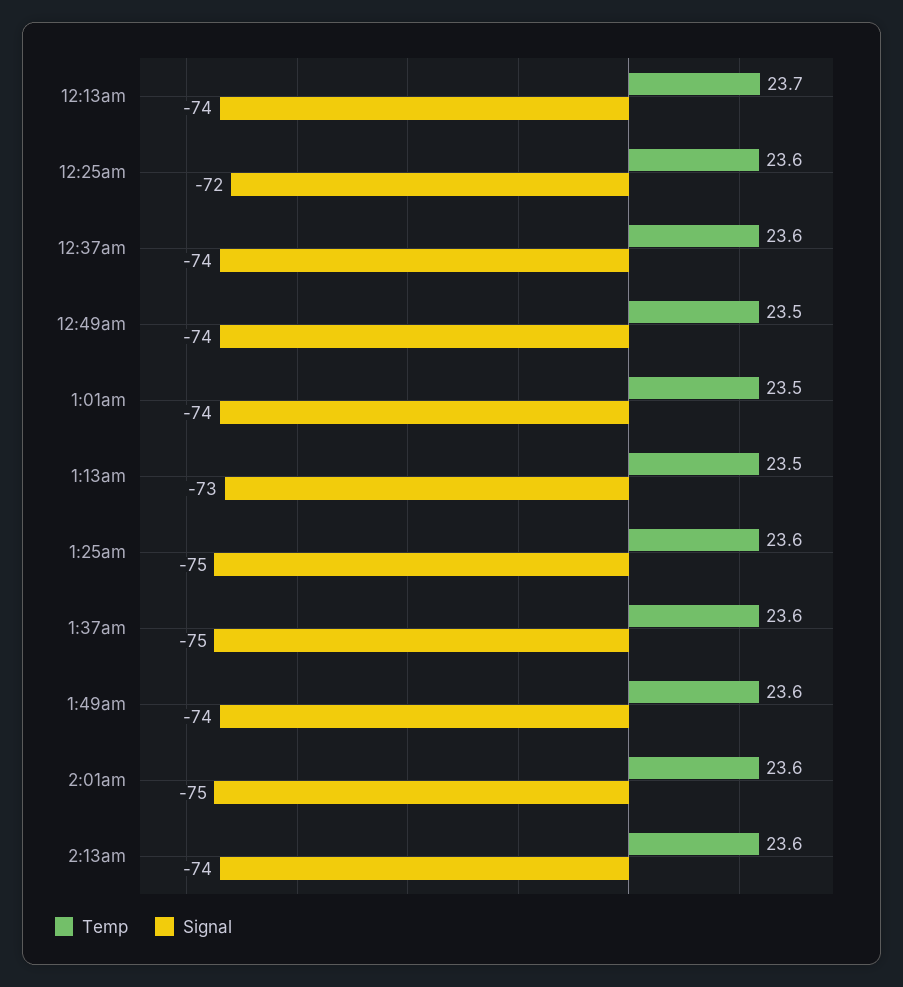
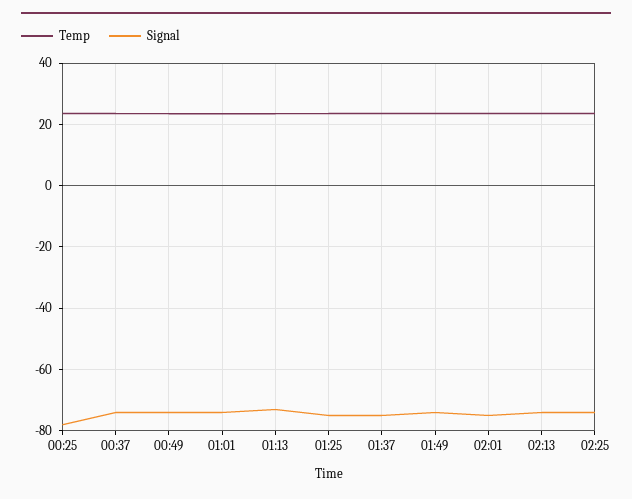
Temp, 12:13am: 23.7 -> none
Signal, 12:13am: -74 -> none
Signal, 12:25am: -72 -> -78
Temp, 02:25: none -> 24
Signal, 02:25: none -> -74

